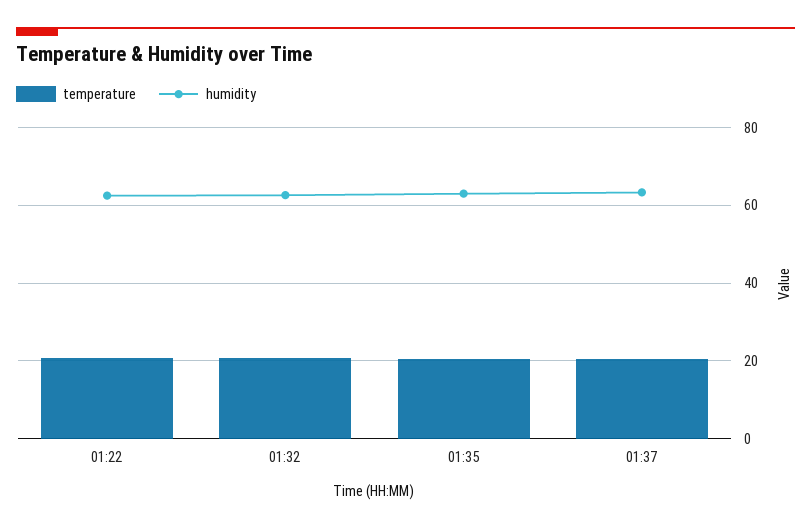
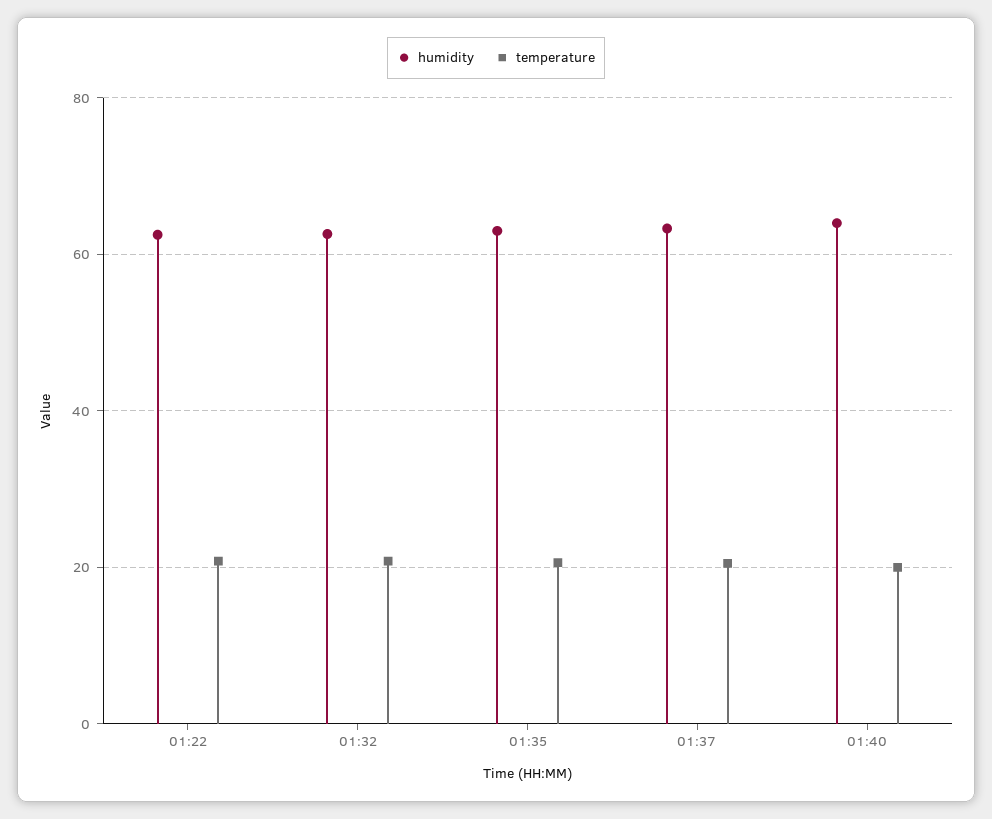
humidity, 01:40: none -> 64
temperature, 01:40: none -> 20

